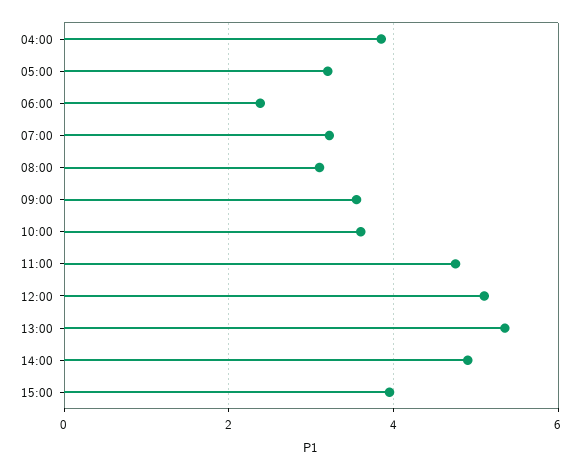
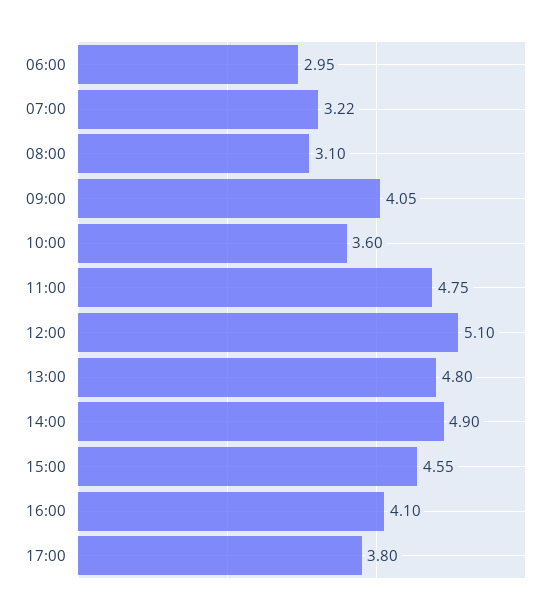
04:00: 3.8 -> none
05:00: 3.2 -> none
06:00: 2.4 -> 2.95
09:00: 3.6 -> 4.05
13:00: 5.4 -> 4.8
15:00: 4 -> 4.55
16:00: none -> 4.1
17:00: none -> 3.8

